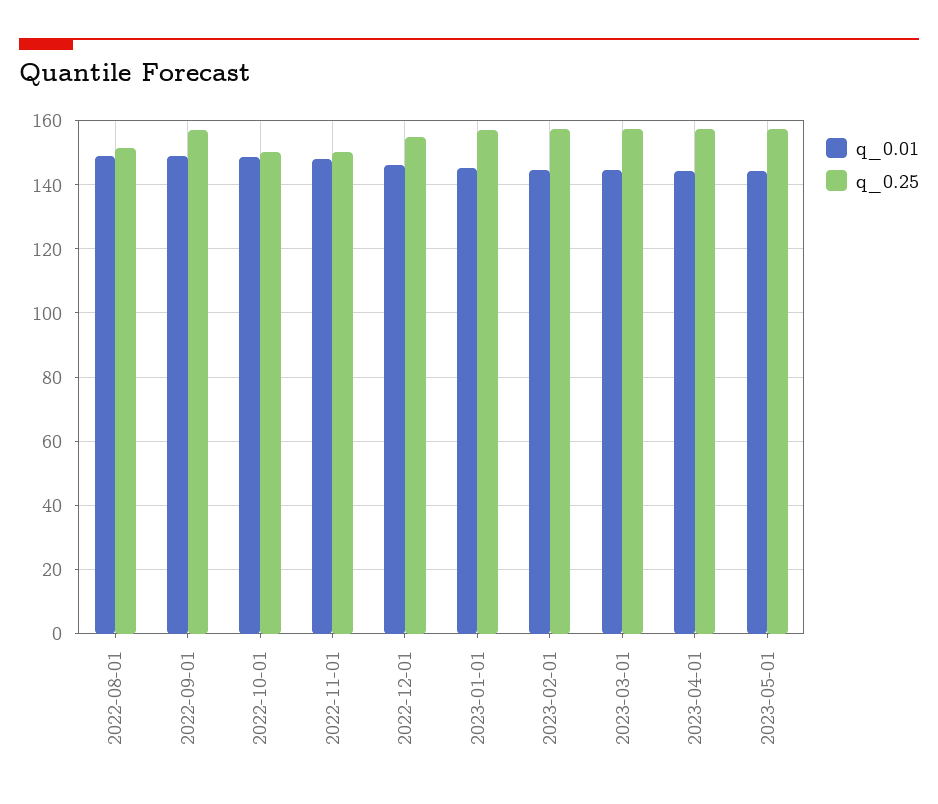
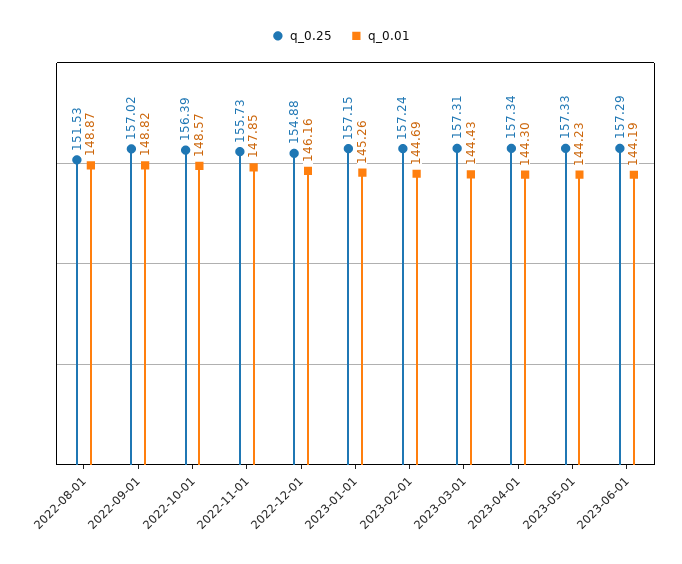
q_0.25, 2022-10-01: 150 -> 156.39
q_0.25, 2022-11-01: 150 -> 155.73
q_0.25, 2023-06-01: none -> 157.29
q_0.01, 2023-06-01: none -> 144.19

